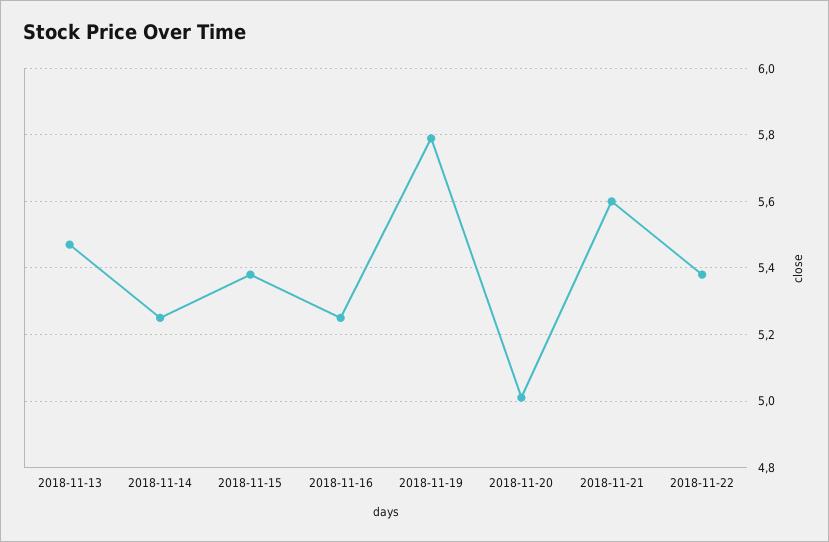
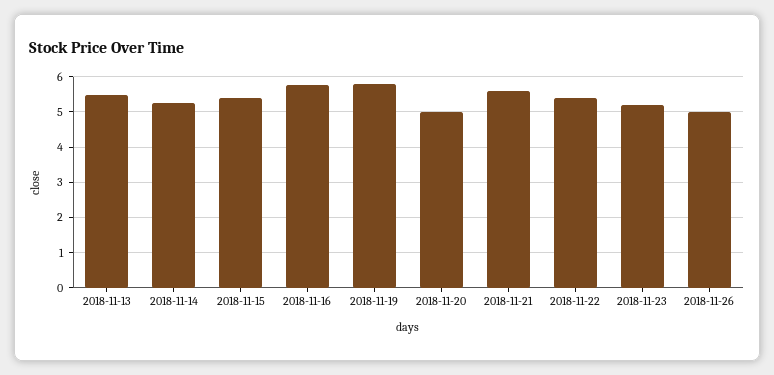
2018-11-16: 5.25 -> 5.8
2018-11-23: none -> 5.2
2018-11-26: none -> 5

